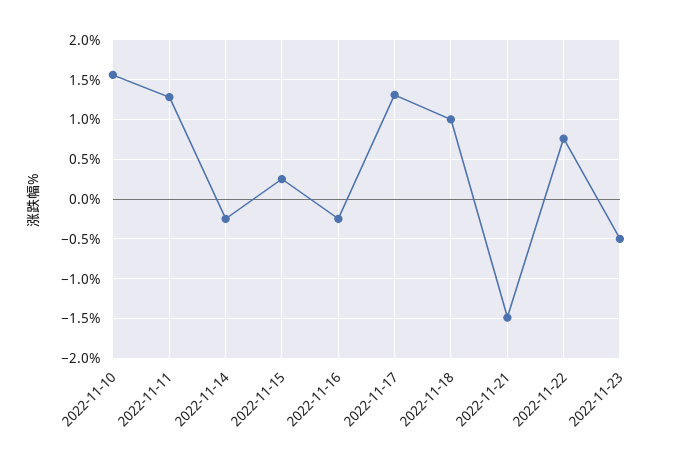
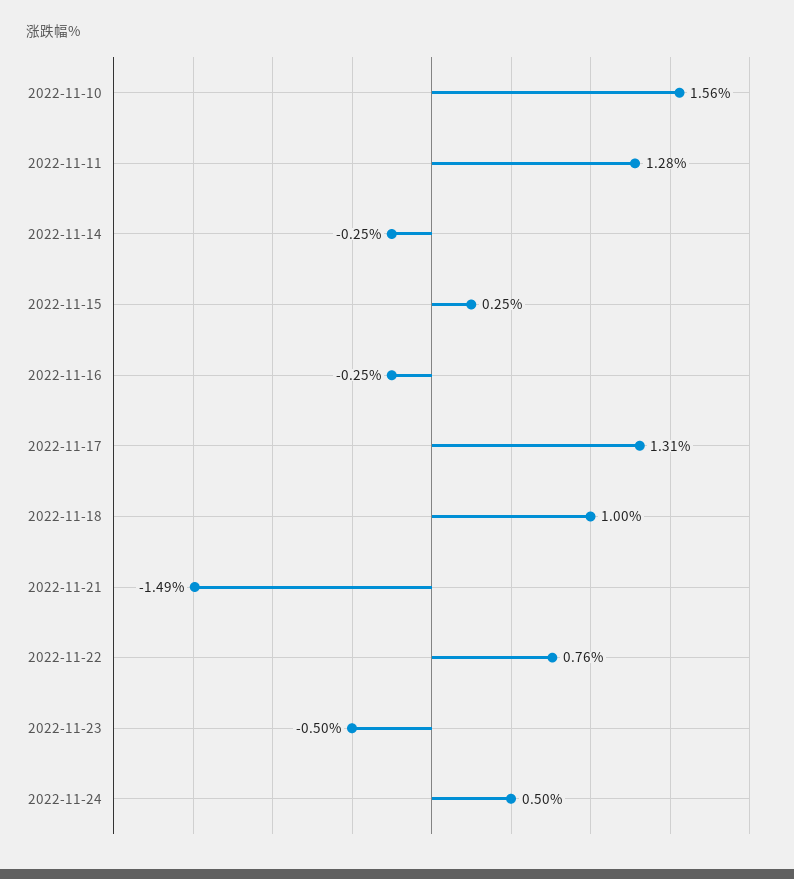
2022-11-24: none -> 0.5

